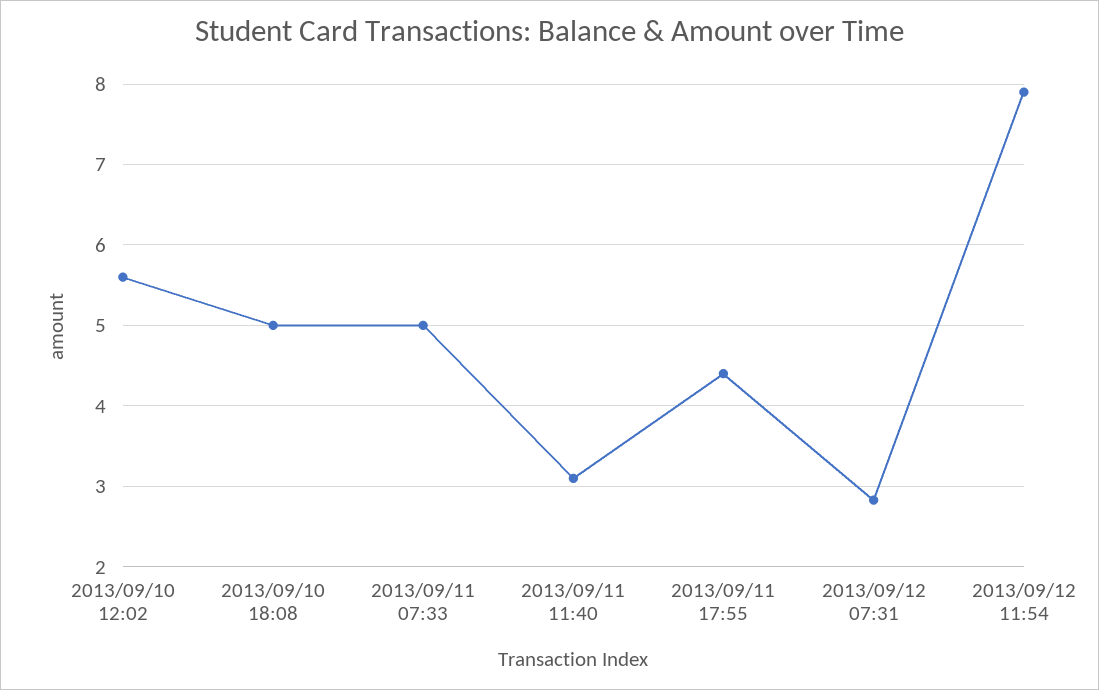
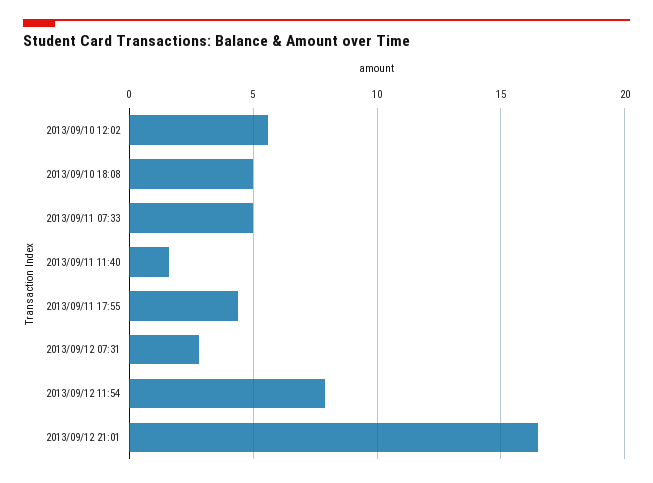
2013/09/11 11:40: 3.1 -> 1.5
2013/09/12 21:01: none -> 16.5

